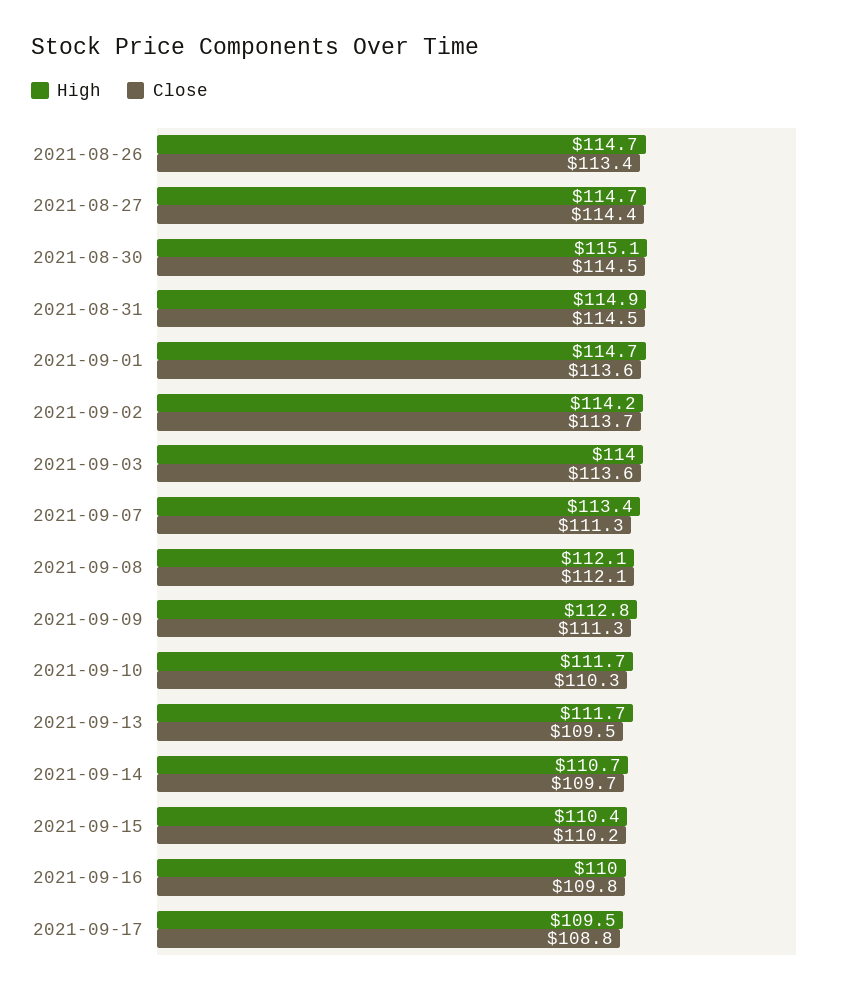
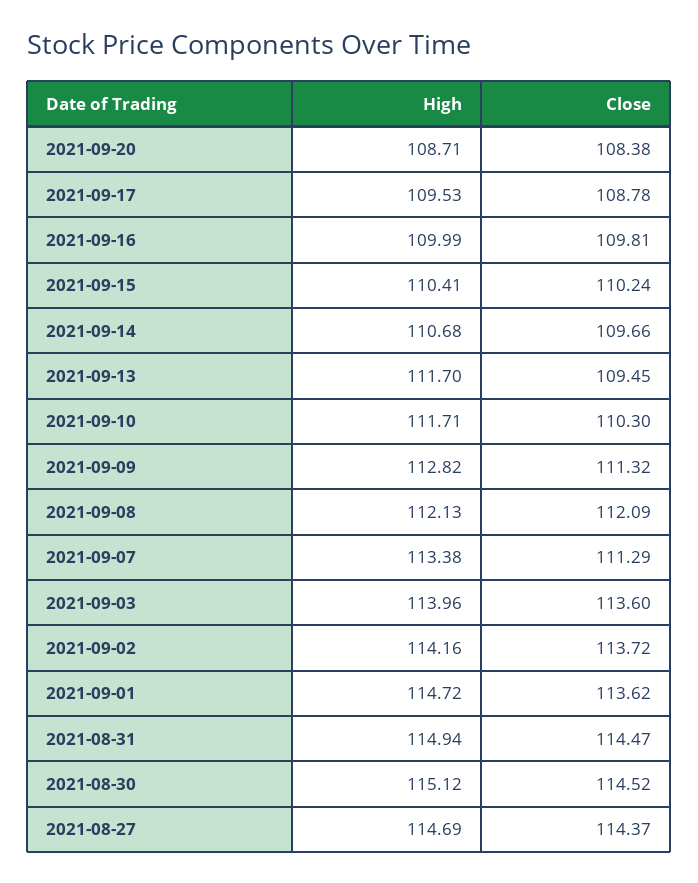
High, 2021-08-26: 114.7 -> none
Close, 2021-08-26: 113.4 -> none
High, 2021-09-20: none -> 108.71
Close, 2021-09-20: none -> 108.38

